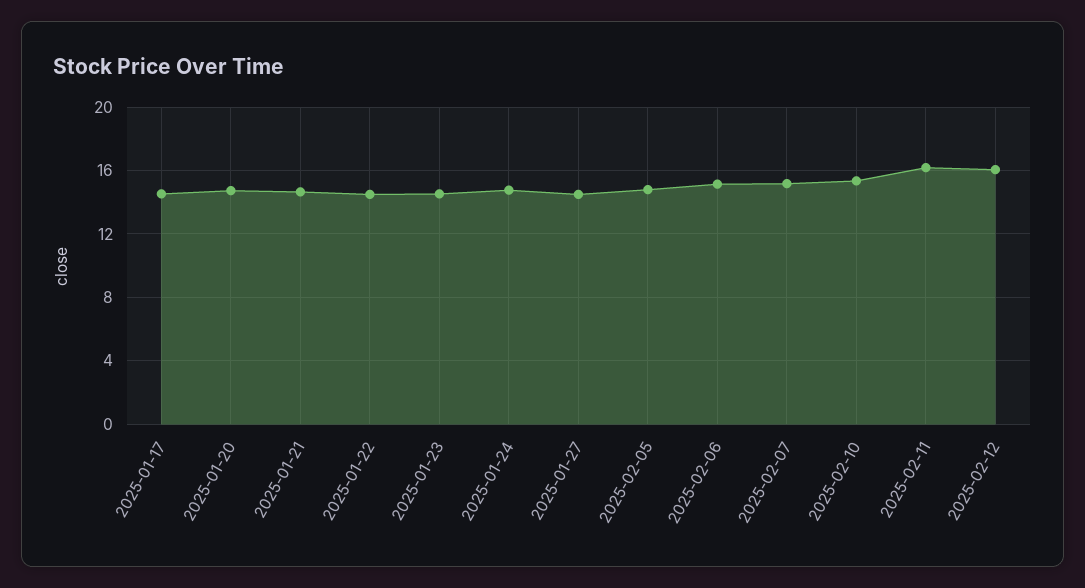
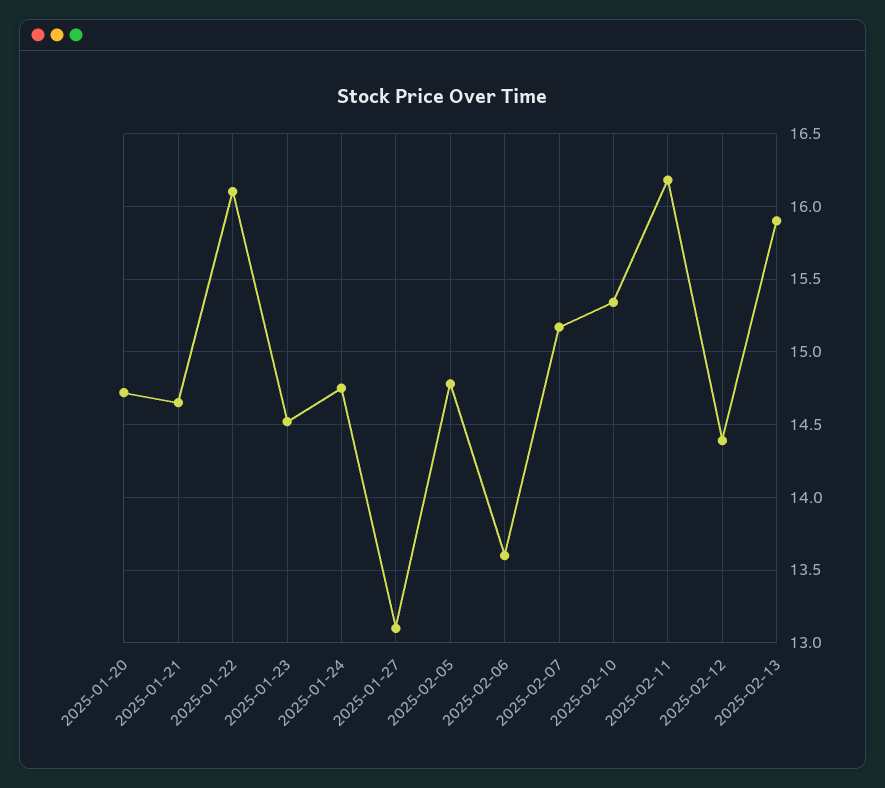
2025-01-17: 14.5 -> none
2025-01-22: 14.5 -> 16.1
2025-01-27: 14.5 -> 13.1
2025-02-06: 15 -> 13.6
2025-02-12: 16 -> 14.4
2025-02-13: none -> 15.9

